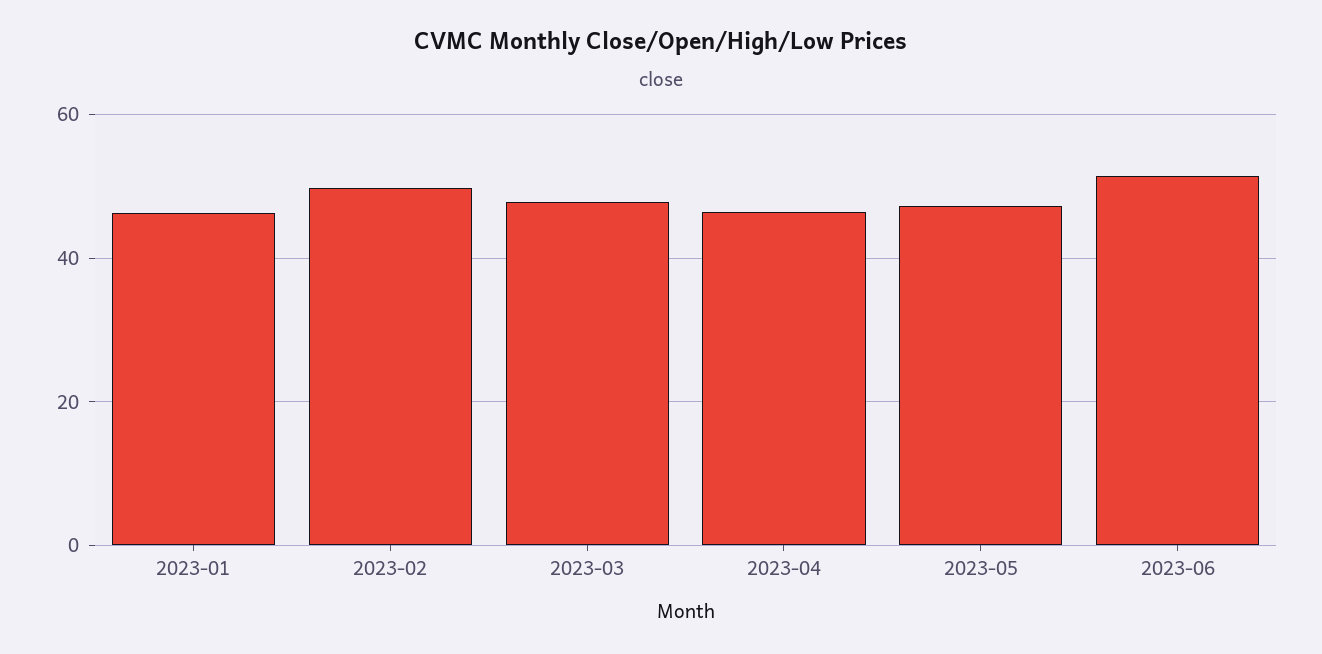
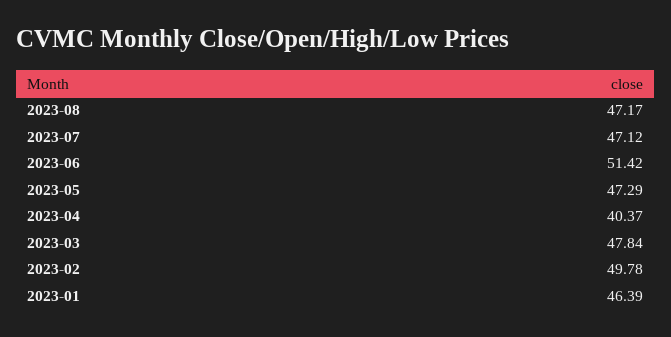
2023-04: 46 -> 40.37
2023-08: none -> 47.17
2023-07: none -> 47.12

